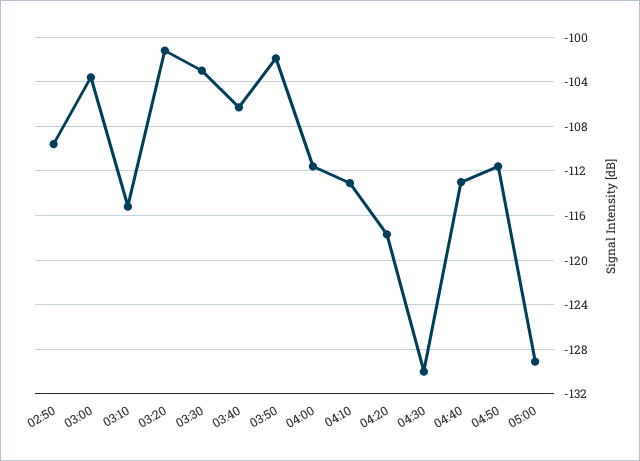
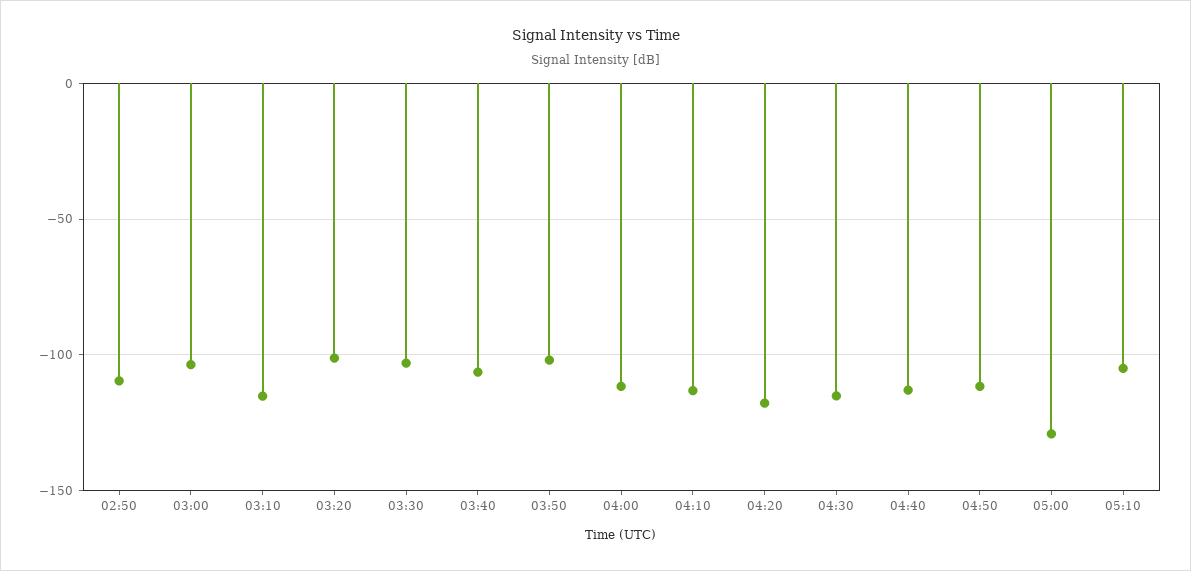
04:30: -130 -> -115
05:10: none -> -105

